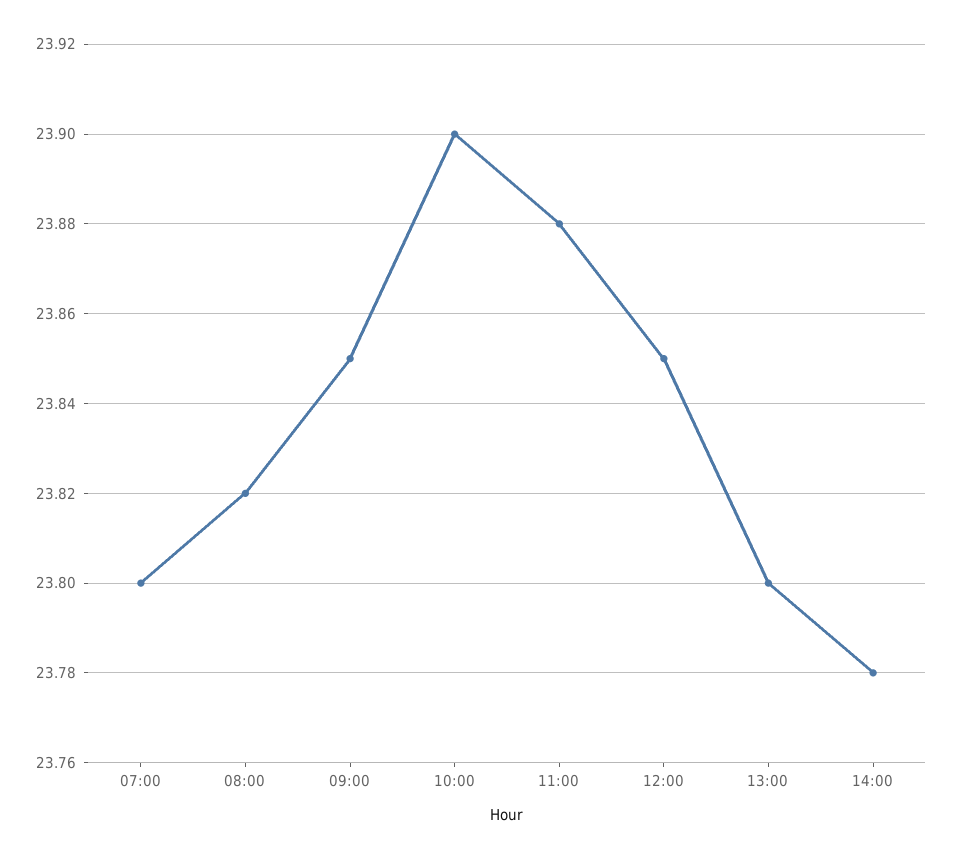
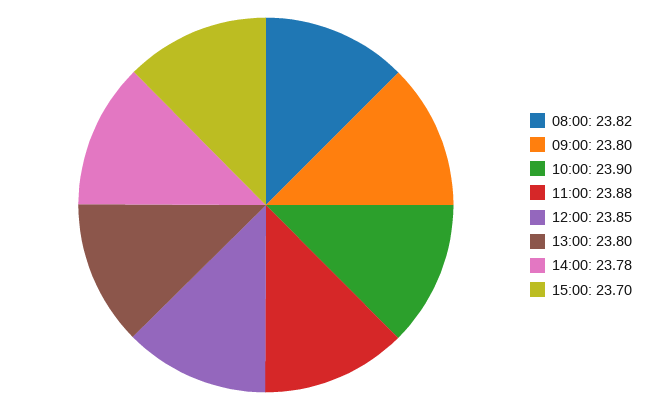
07:00: 23.8 -> none
09:00: 23.85 -> 23.8
15:00: none -> 23.7

